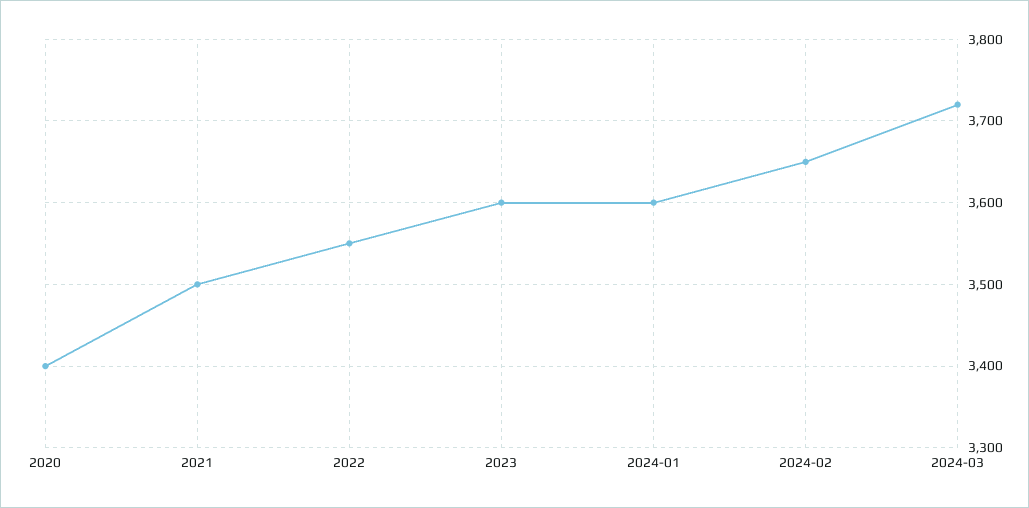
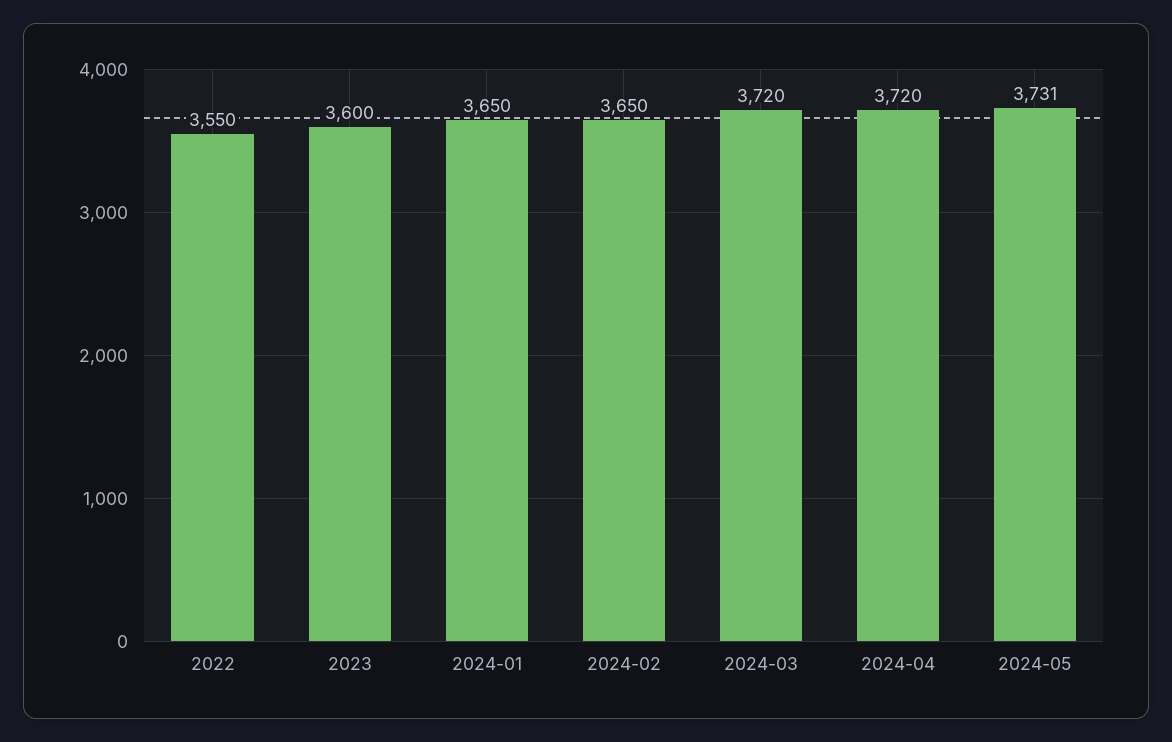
2020: 3400 -> none
2021: 3500 -> none
2024-01: 3600 -> 3650
2024-04: none -> 3720
2024-05: none -> 3731

